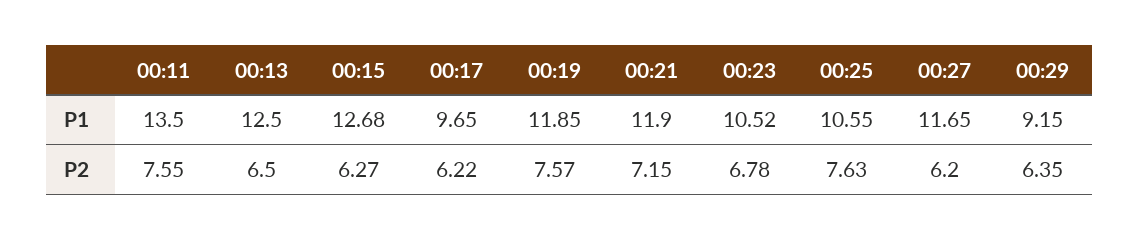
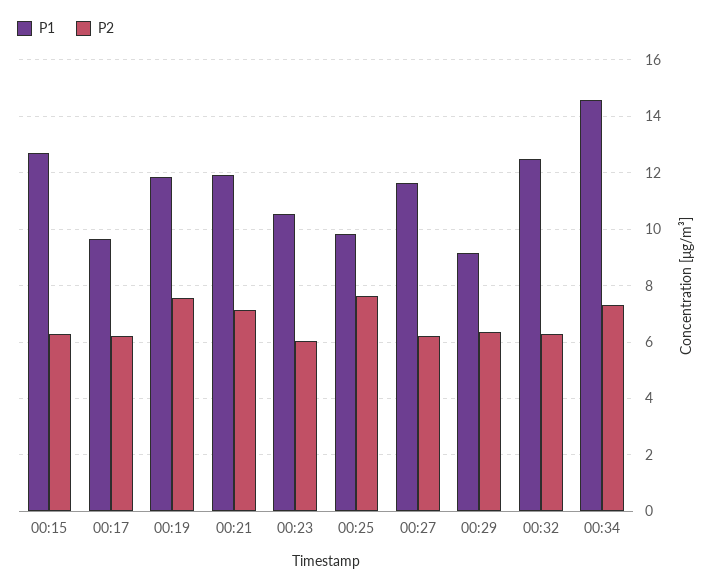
P1, 00:11: 13.5 -> none
P1, 00:13: 12.5 -> none
P1, 00:25: 10.55 -> 9.75
P2, 00:11: 7.55 -> none
P2, 00:13: 6.5 -> none
P2, 00:23: 6.78 -> 6
P1, 00:32: none -> 12.5
P2, 00:32: none -> 6.25
P1, 00:34: none -> 14.5
P2, 00:34: none -> 7.25

